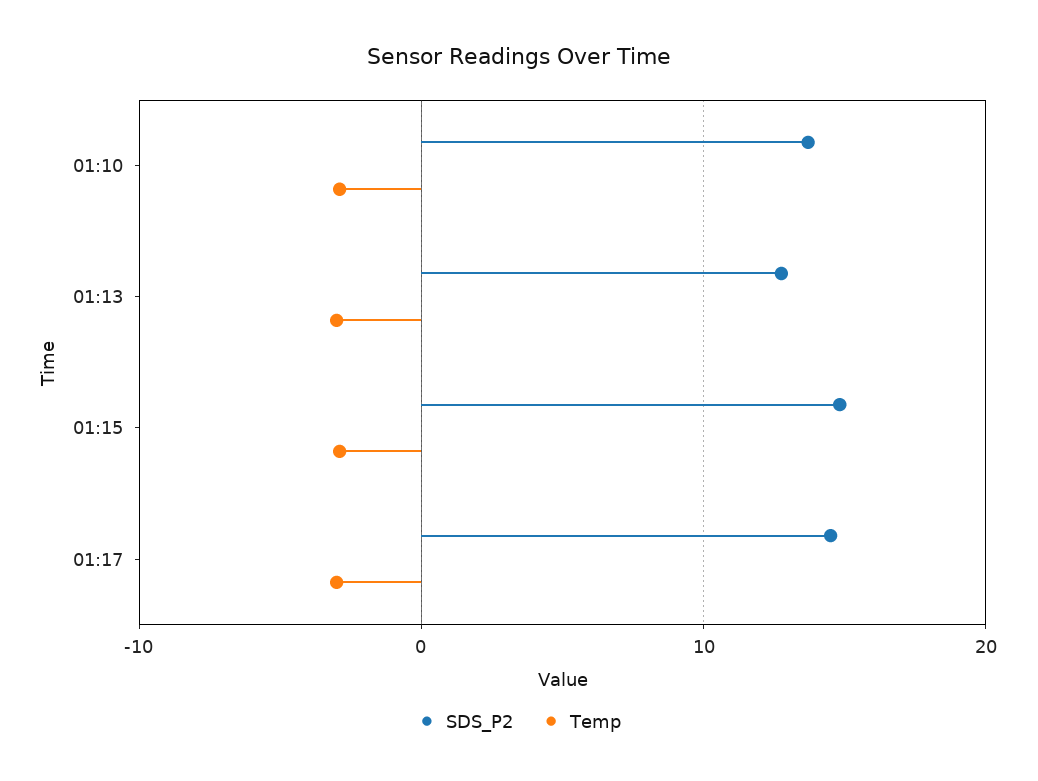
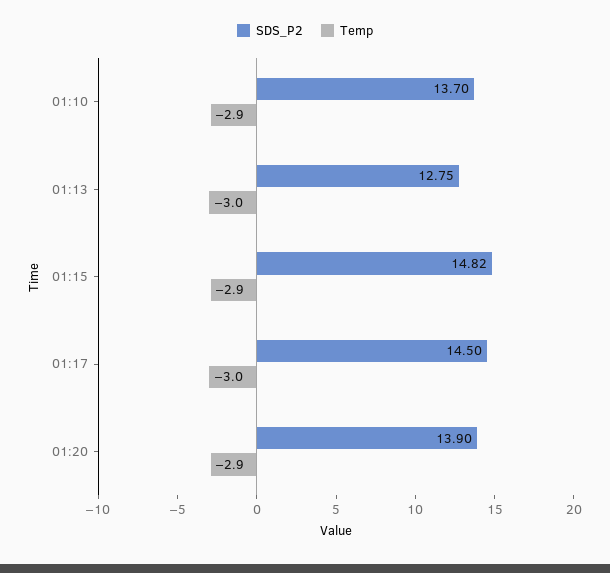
SDS_P2, 01:20: none -> 13.9
Temp, 01:20: none -> -2.9

